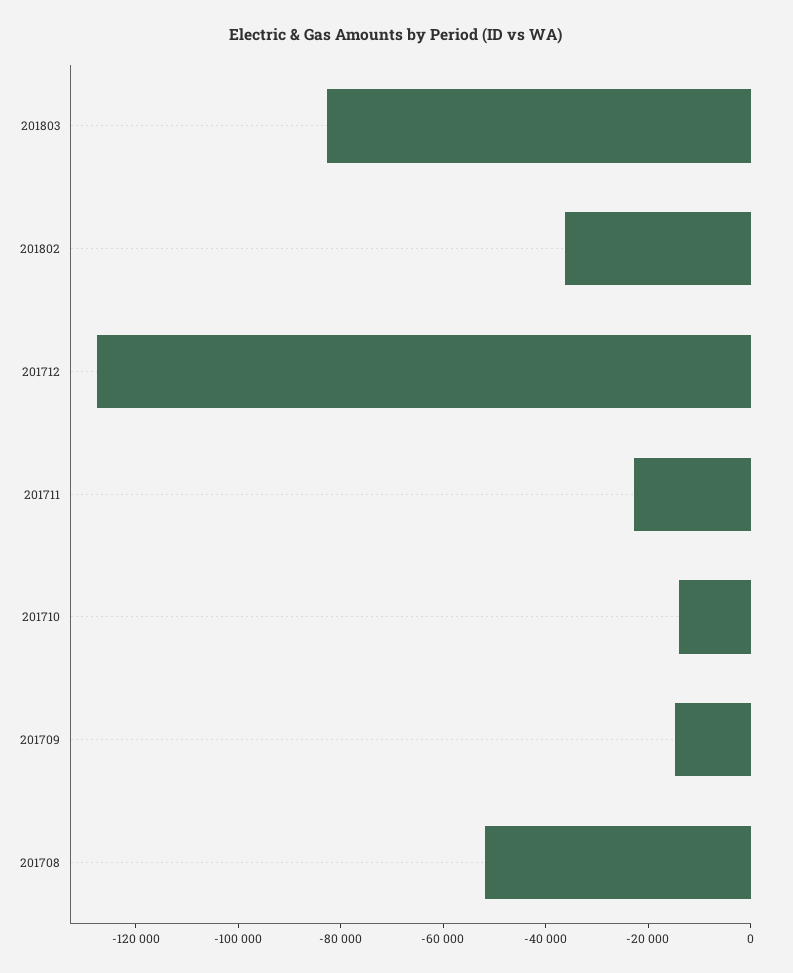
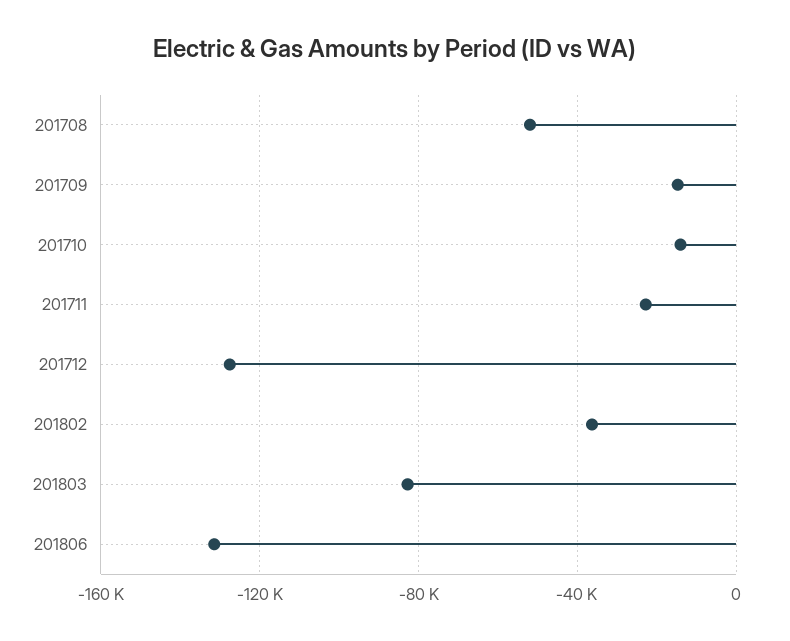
201806: none -> -130000

